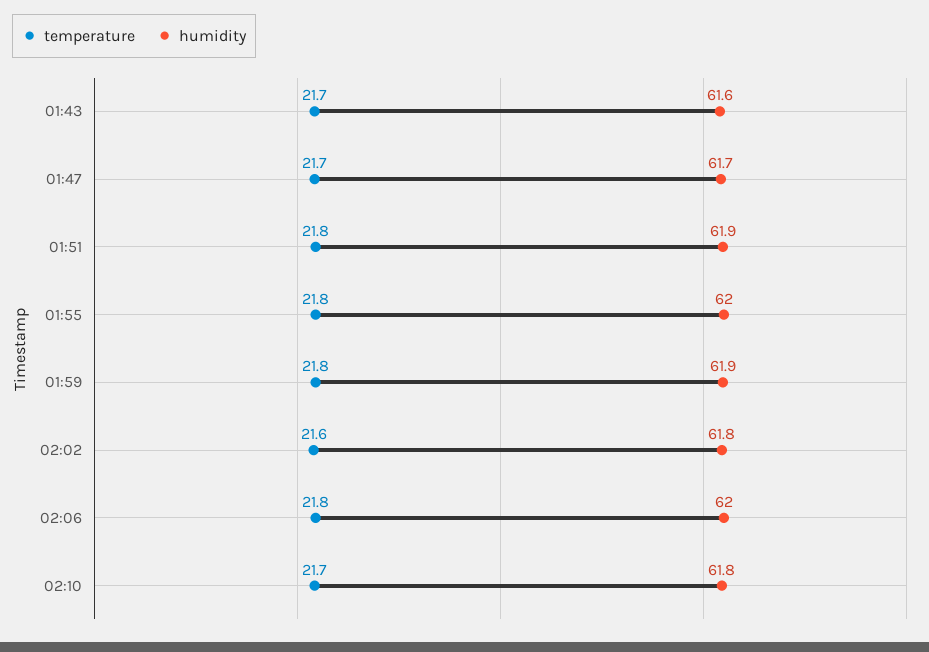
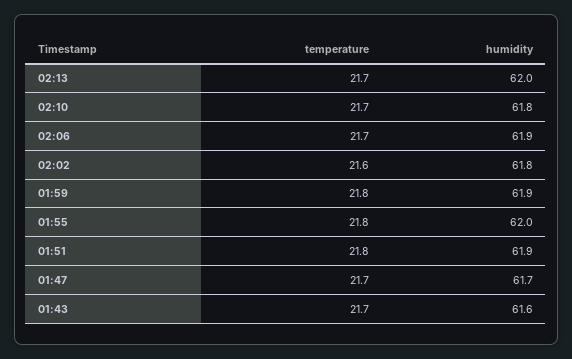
temperature, 02:06: 21.8 -> 21.7
humidity, 02:06: 62 -> 61.9
temperature, 02:13: none -> 21.7
humidity, 02:13: none -> 62

